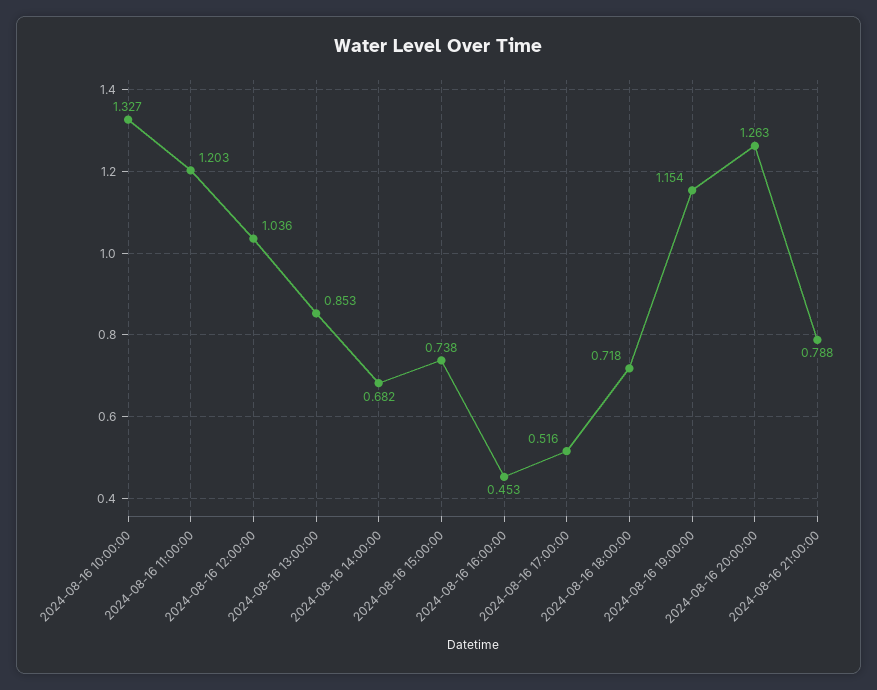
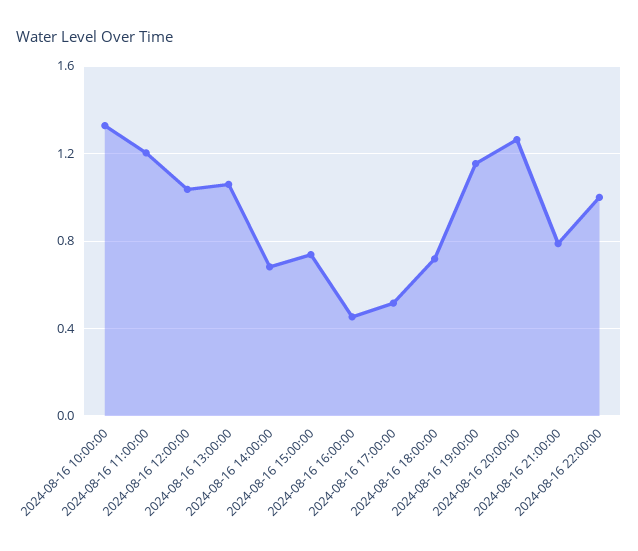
2024-08-16 13:00:00: 0.853 -> 1.05
2024-08-16 22:00:00: none -> 1

